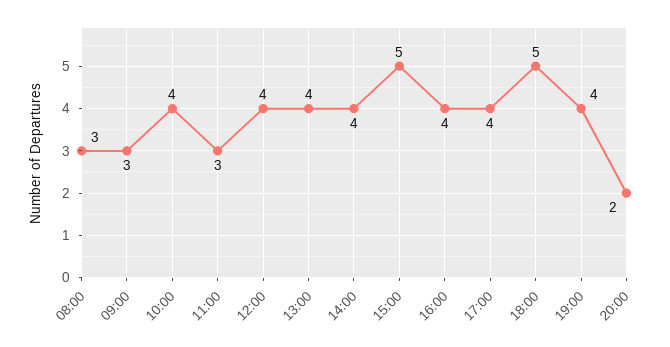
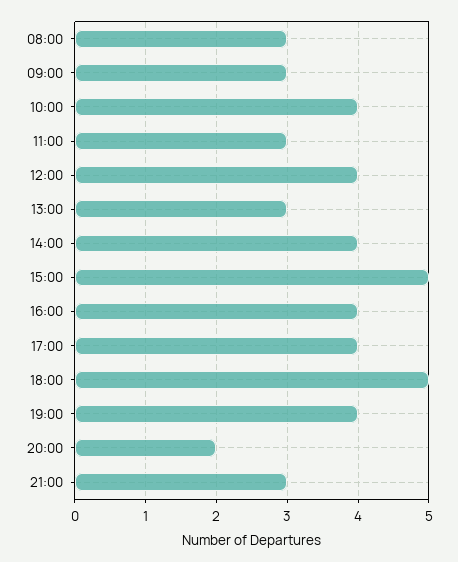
13:00: 4 -> 3
21:00: none -> 3

